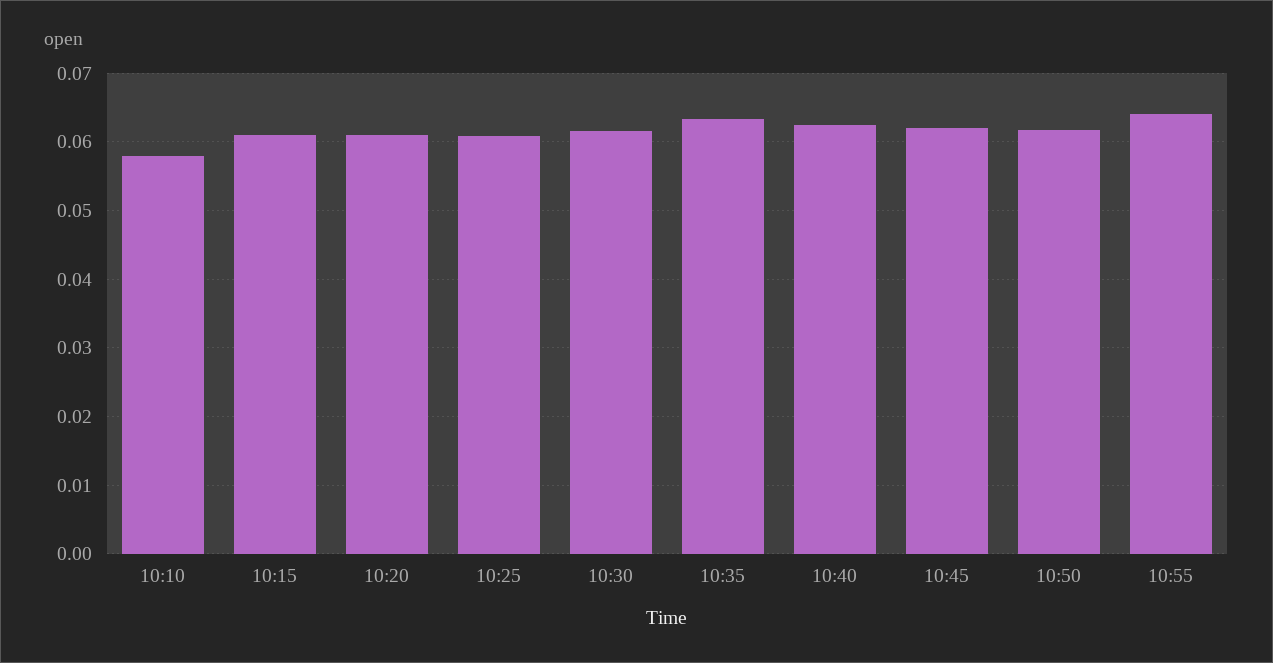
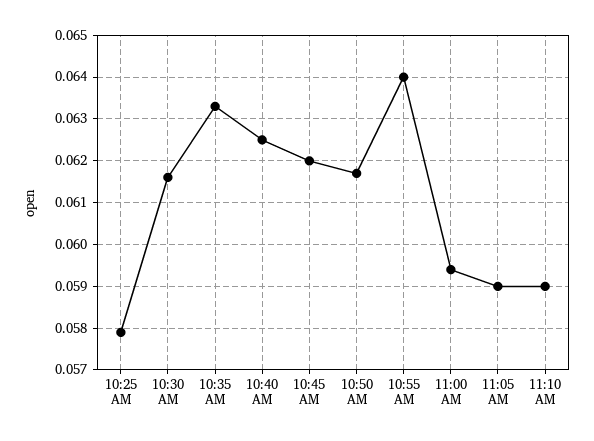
10:10: 0.058 -> none
10:15: 0.061 -> none
10:20: 0.061 -> none
10:25: 0.061 -> 0.058
11:00 AM: none -> 0.0595
11:05 AM: none -> 0.059
11:10 AM: none -> 0.059

